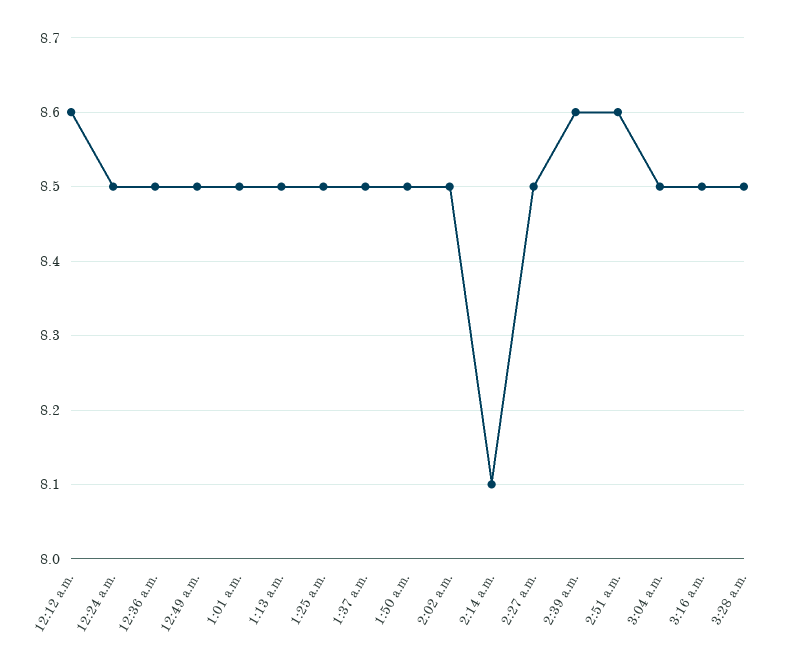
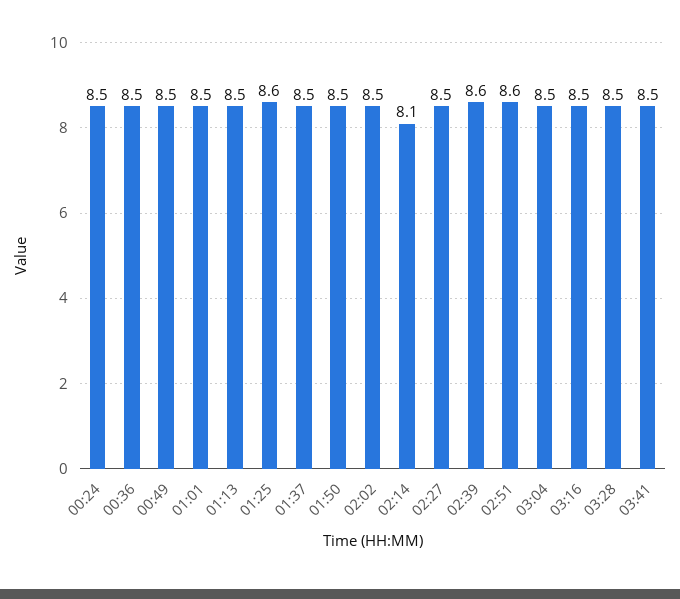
12:12 a.m.: 8.6 -> none
1:25 a.m.: 8.5 -> 8.6
03:41: none -> 8.5

